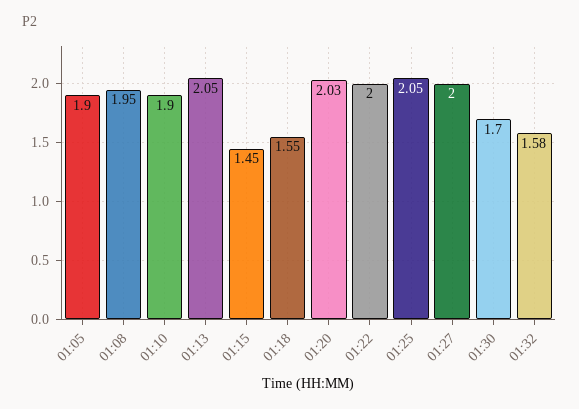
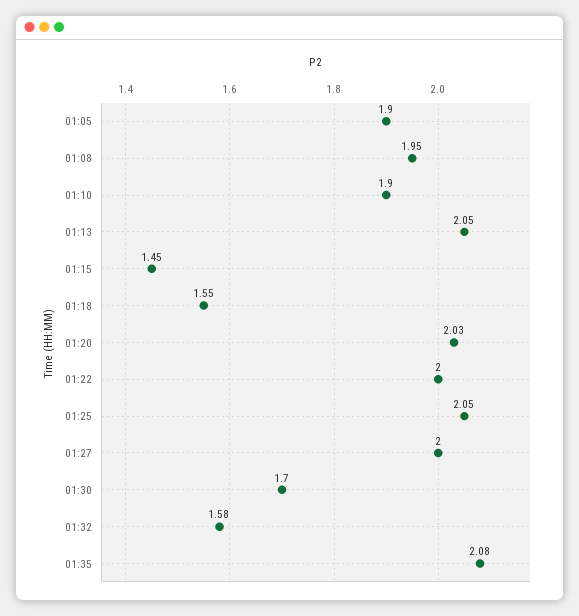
01:35: none -> 2.08

